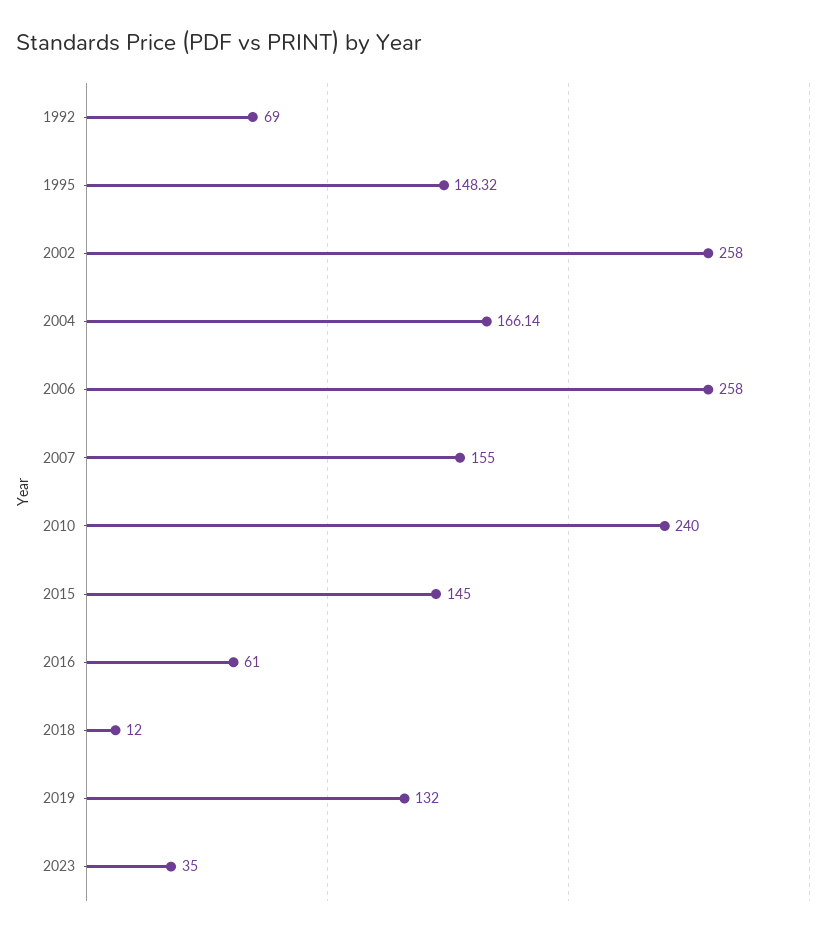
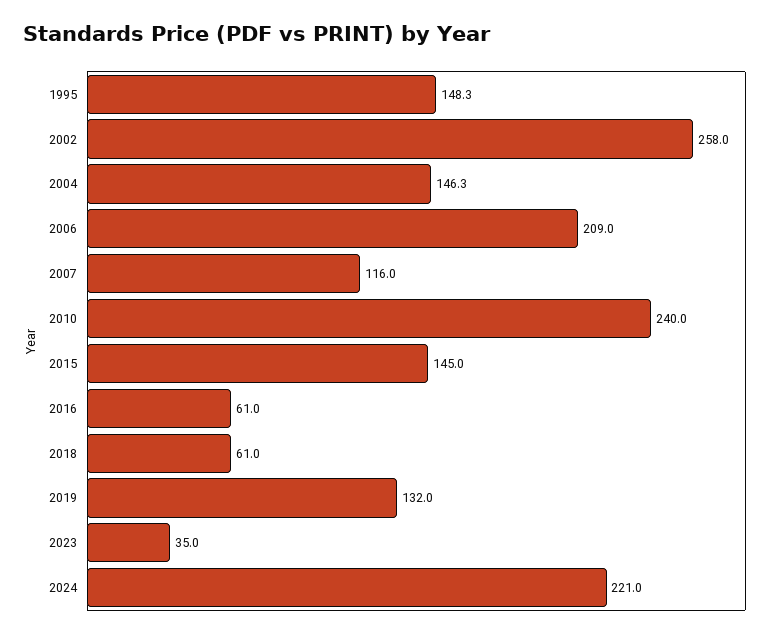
1992: 69 -> none
2004: 166.14 -> 146.3
2006: 258 -> 209
2007: 155 -> 116
2018: 12 -> 61
2024: none -> 221

